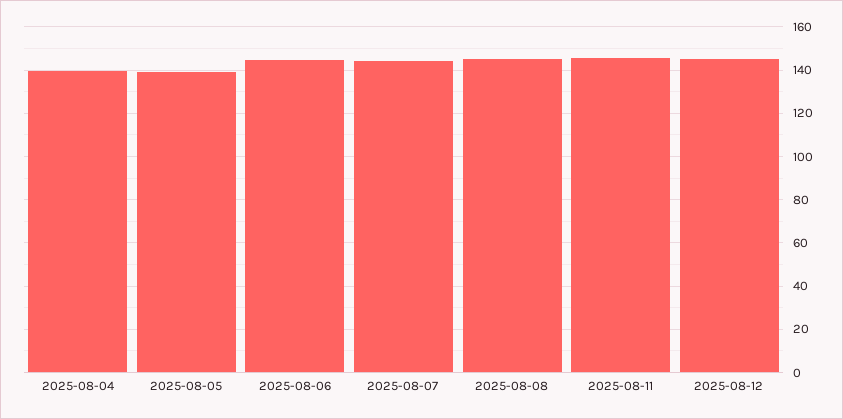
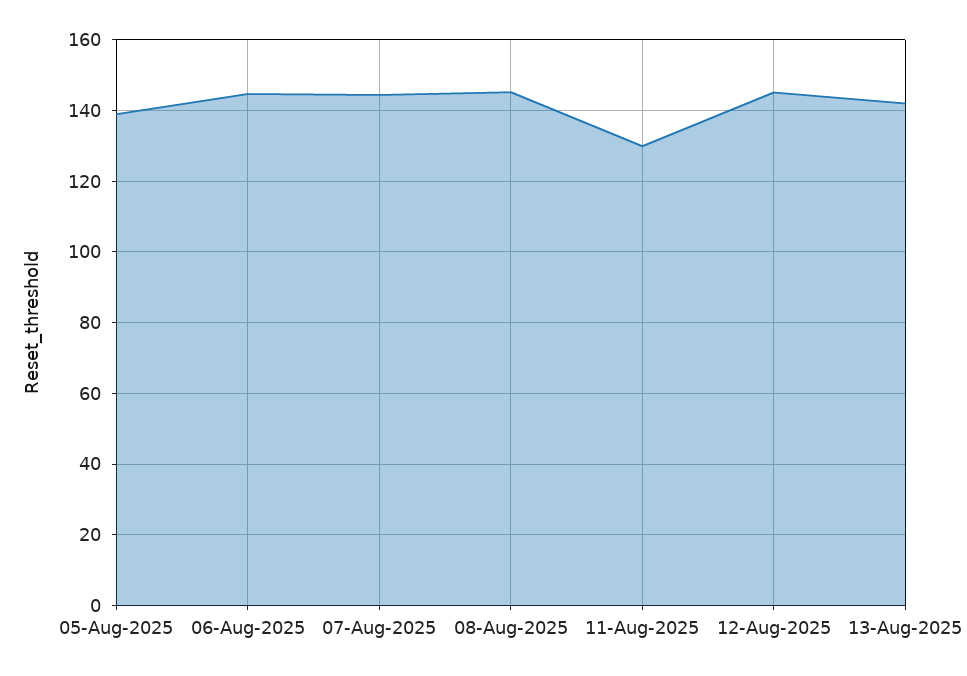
2025-08-04: 140 -> none
2025-08-11: 145 -> 130
13-Aug-2025: none -> 142

